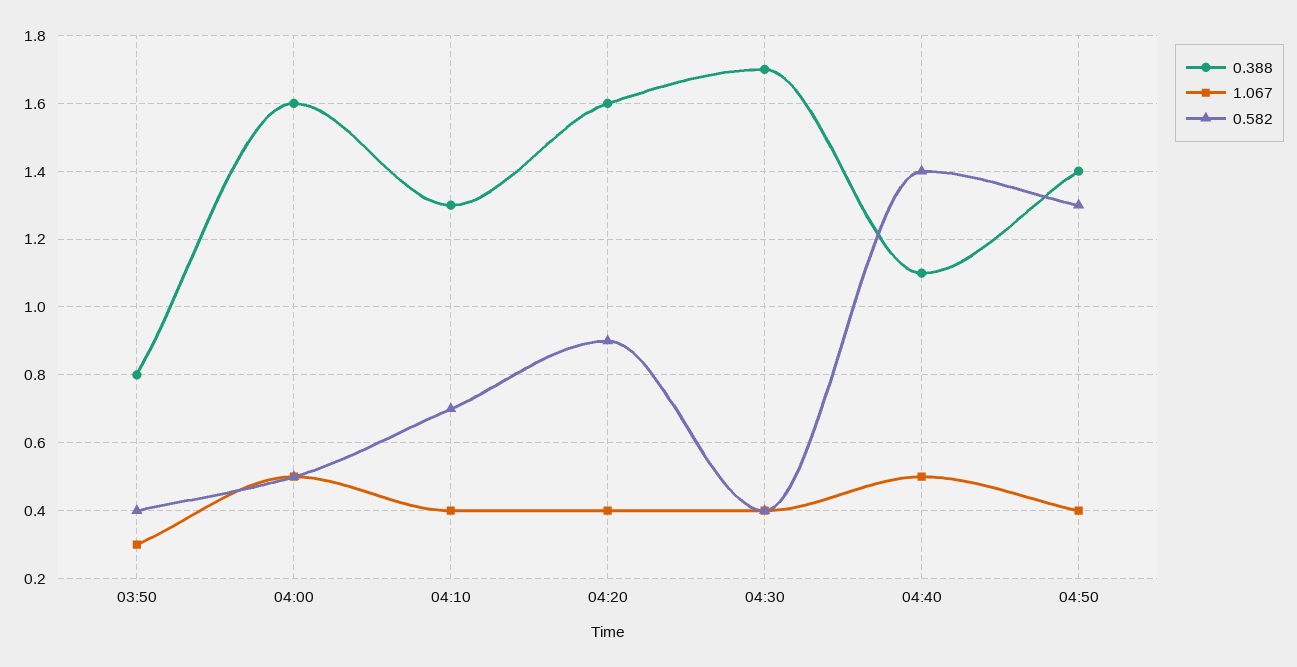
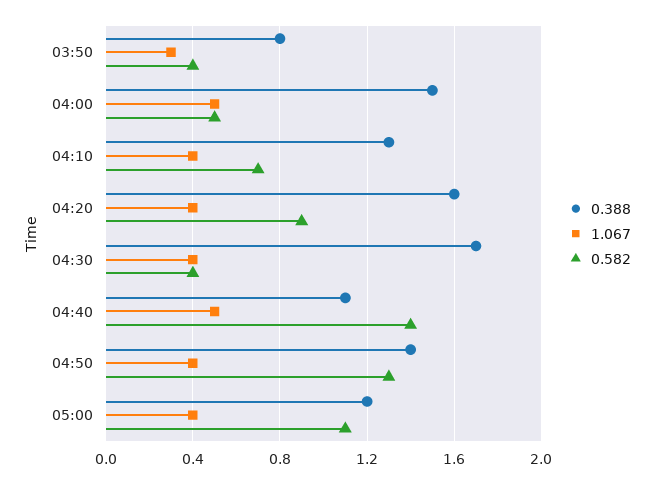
0.388, 04:00: 1.6 -> 1.5
0.388, 05:00: none -> 1.2
1.067, 05:00: none -> 0.4
0.582, 05:00: none -> 1.1

